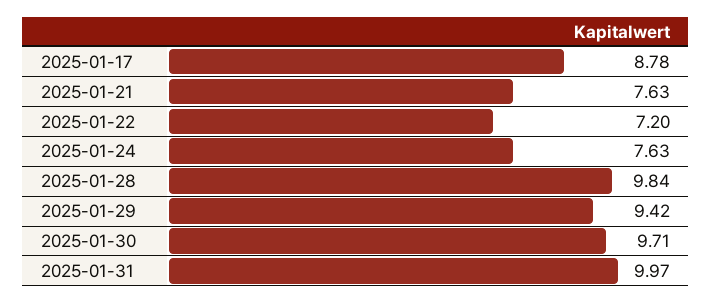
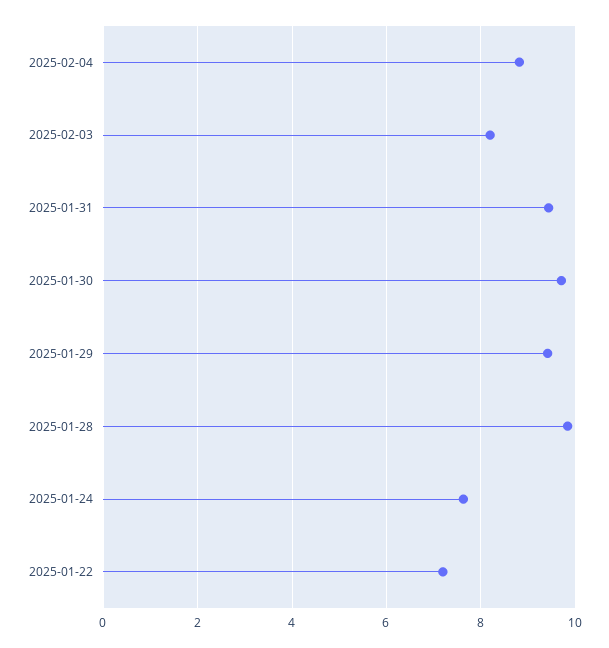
2025-01-17: 8.78 -> none
2025-01-21: 7.63 -> none
2025-01-31: 9.97 -> 9.4
2025-02-04: none -> 8.8
2025-02-03: none -> 8.2

